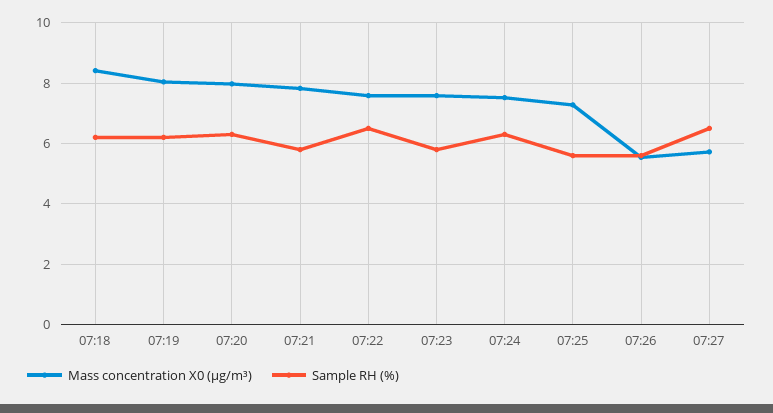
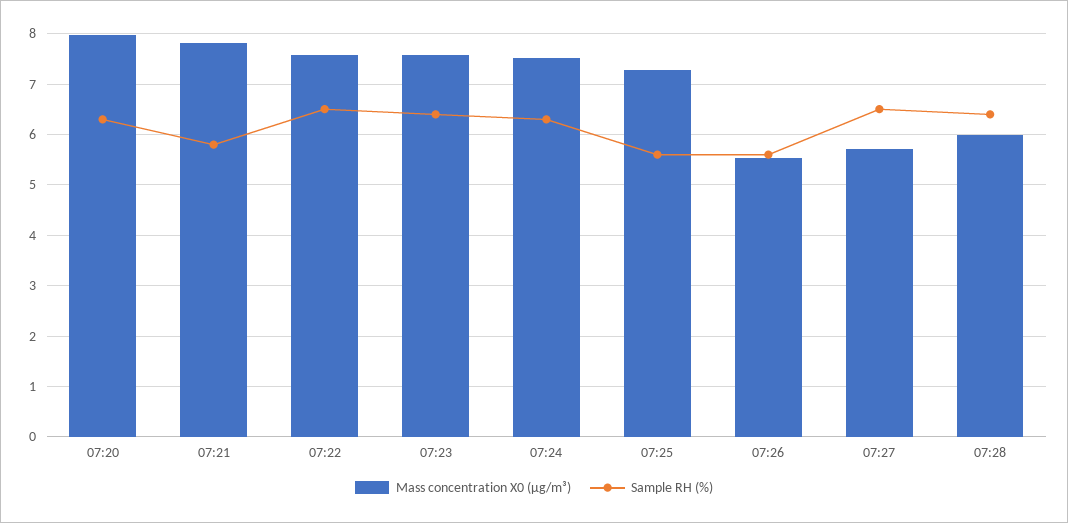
Mass concentration X0 (μg/m³), 07:18: 8.4 -> none
Sample RH (%), 07:18: 6.2 -> none
Mass concentration X0 (μg/m³), 07:19: 8 -> none
Sample RH (%), 07:19: 6.2 -> none
Sample RH (%), 07:23: 5.8 -> 6.4
Mass concentration X0 (μg/m³), 07:28: none -> 6
Sample RH (%), 07:28: none -> 6.4

